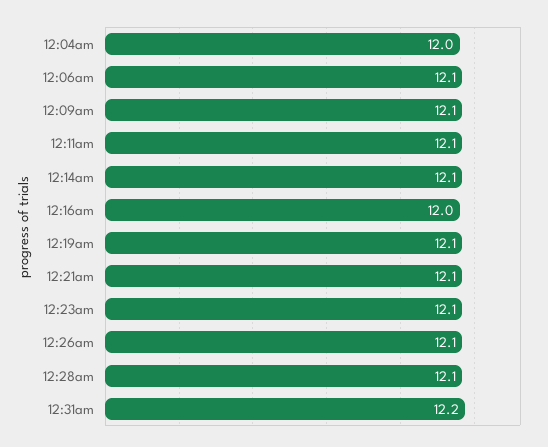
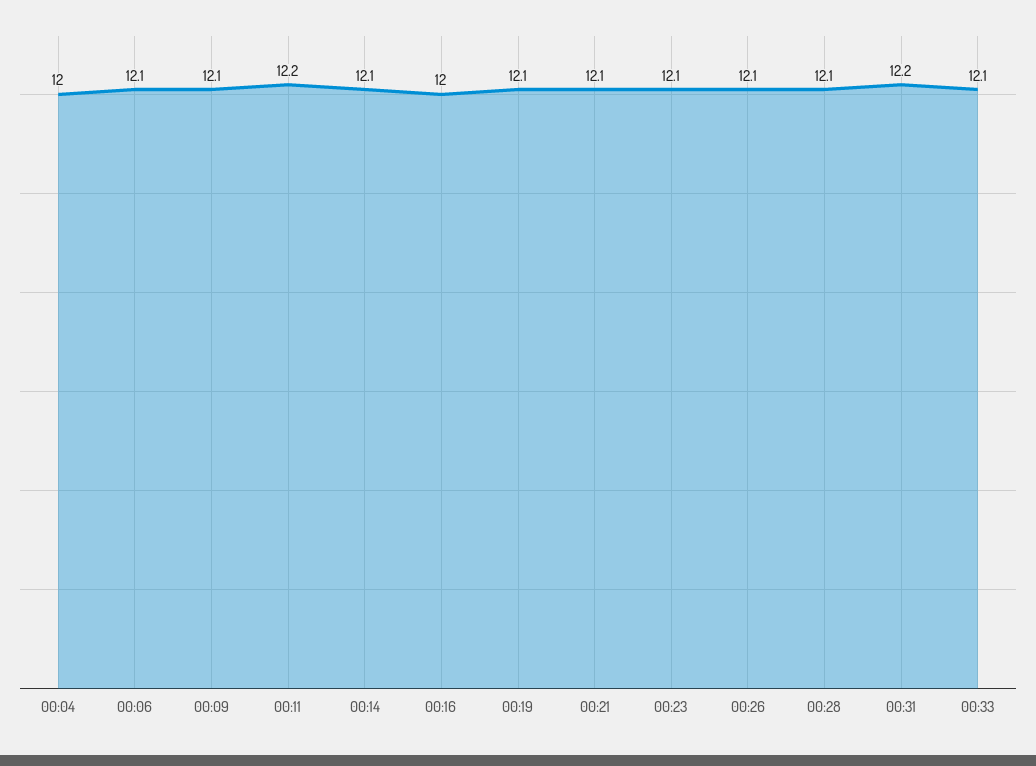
12:11am: 12.1 -> 12.2
00:33: none -> 12.1

